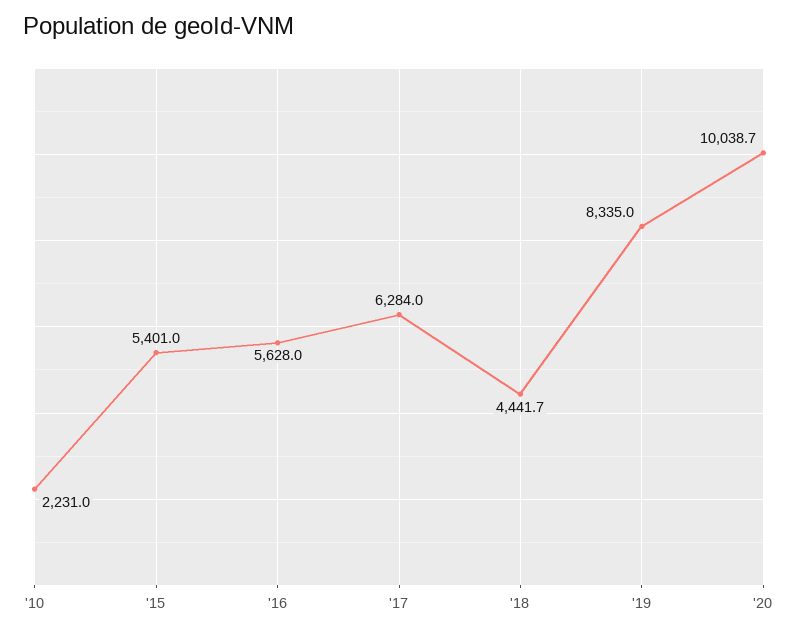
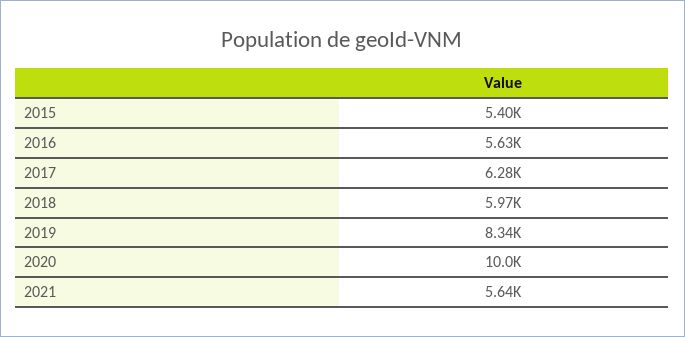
'10: 2231 -> none
'18: 4441.7 -> 5970
2021: none -> 5640

